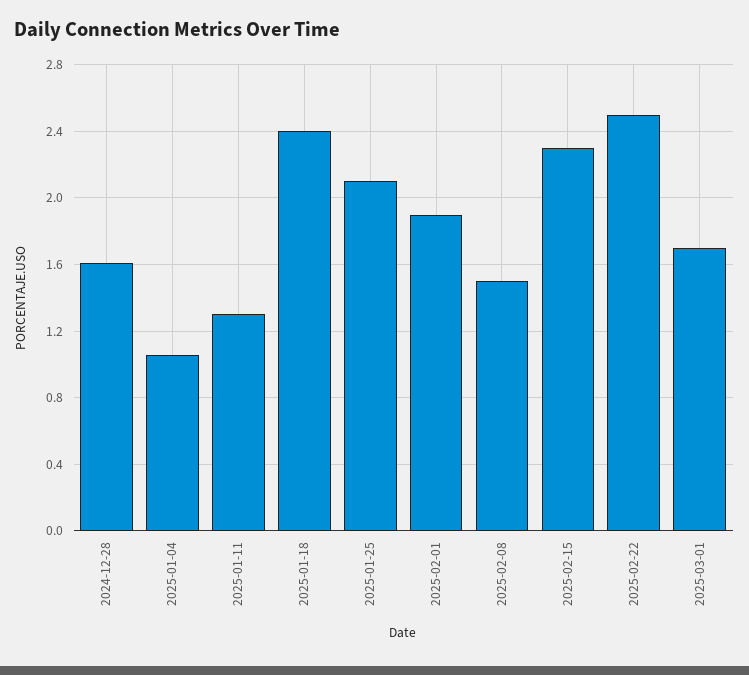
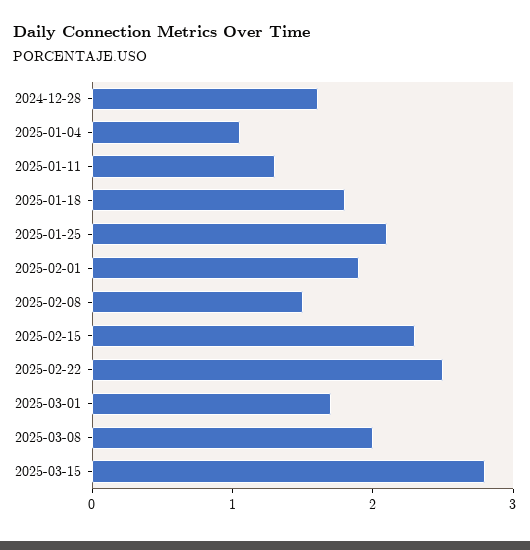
2025-01-18: 2.4 -> 1.8
2025-03-08: none -> 2
2025-03-15: none -> 2.8

